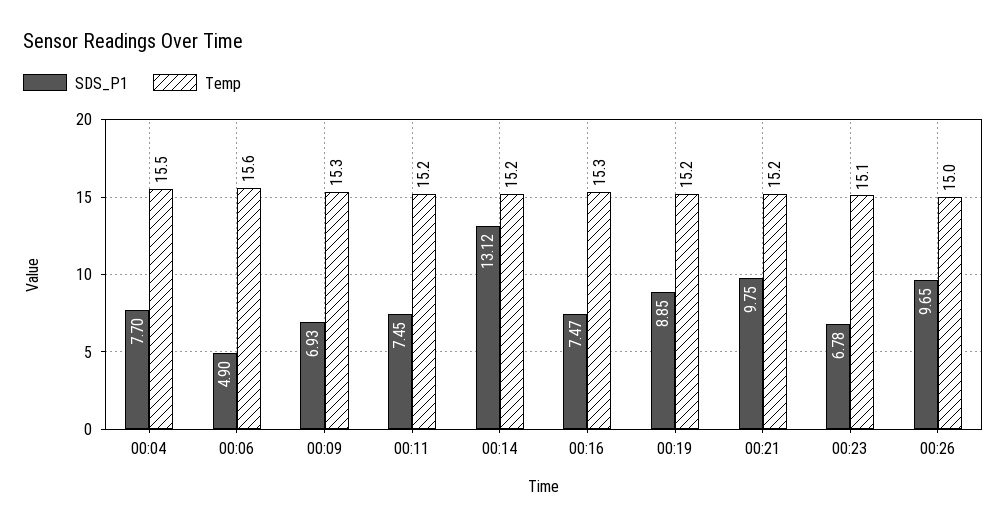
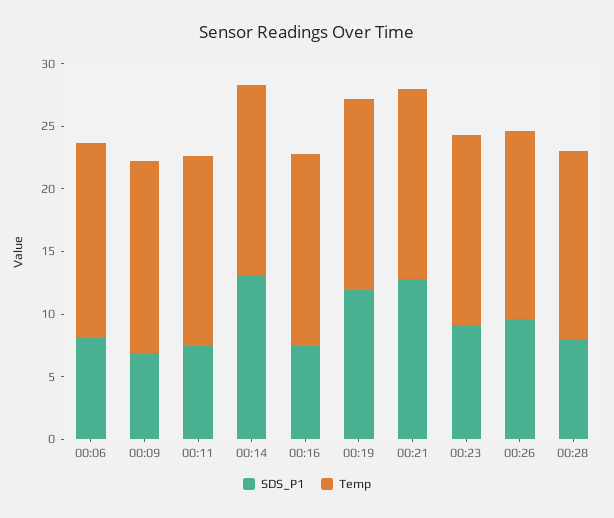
SDS_P1, 00:04: 7.7 -> none
Temp, 00:04: 15.5 -> none
SDS_P1, 00:06: 4.9 -> 8
SDS_P1, 00:19: 8.85 -> 12
SDS_P1, 00:21: 9.75 -> 13
SDS_P1, 00:23: 6.78 -> 9
SDS_P1, 00:28: none -> 8
Temp, 00:28: none -> 15

